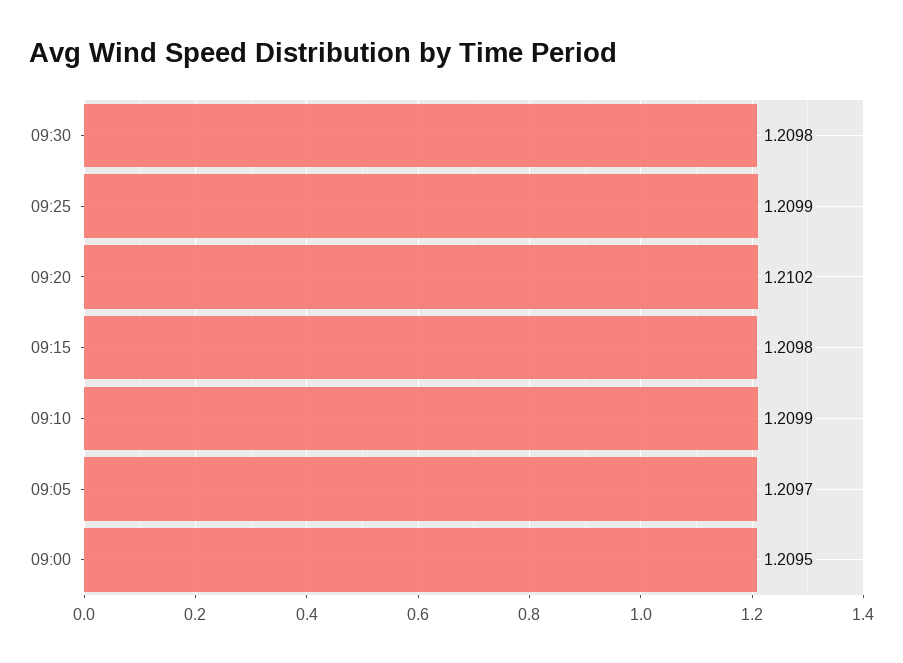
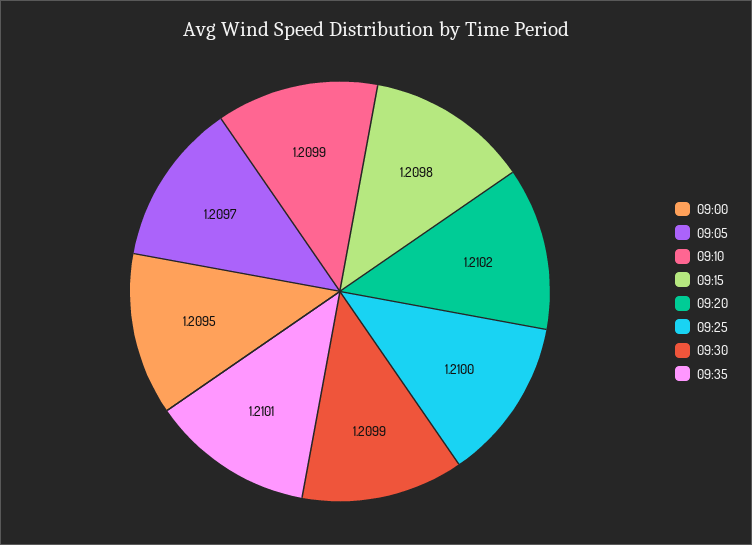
09:30: 1.2098 -> 1.2099
09:25: 1.2099 -> 1.21
09:35: none -> 1.2101

